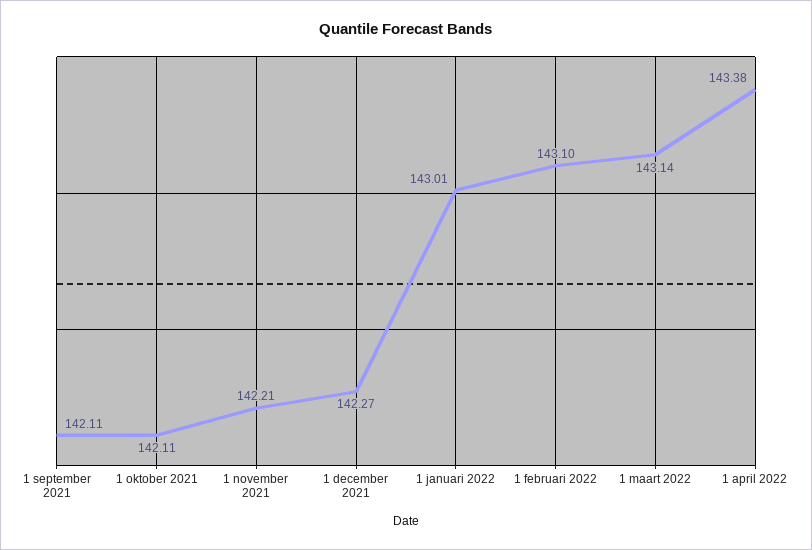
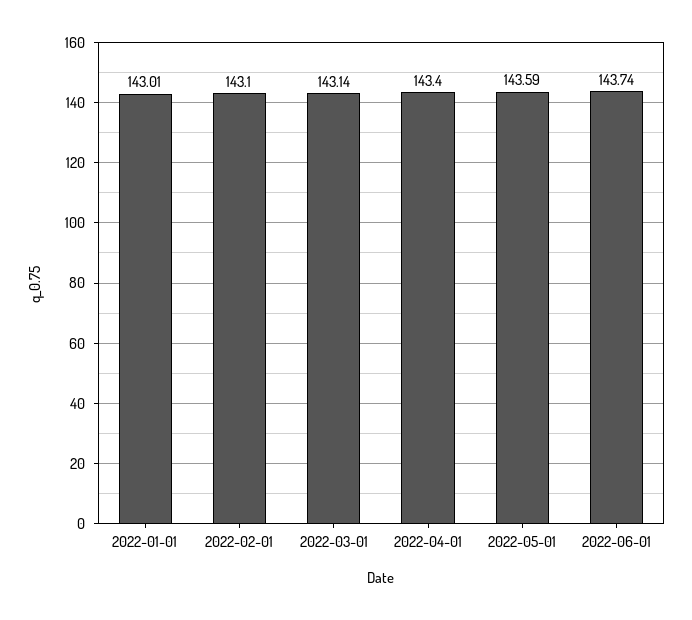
1 september 2021: 142.11 -> none
1 oktober 2021: 142.11 -> none
1 november 2021: 142.21 -> none
1 december 2021: 142.27 -> none
1 april 2022: 143.38 -> 143.4
2022-05-01: none -> 143.59
2022-06-01: none -> 143.74

